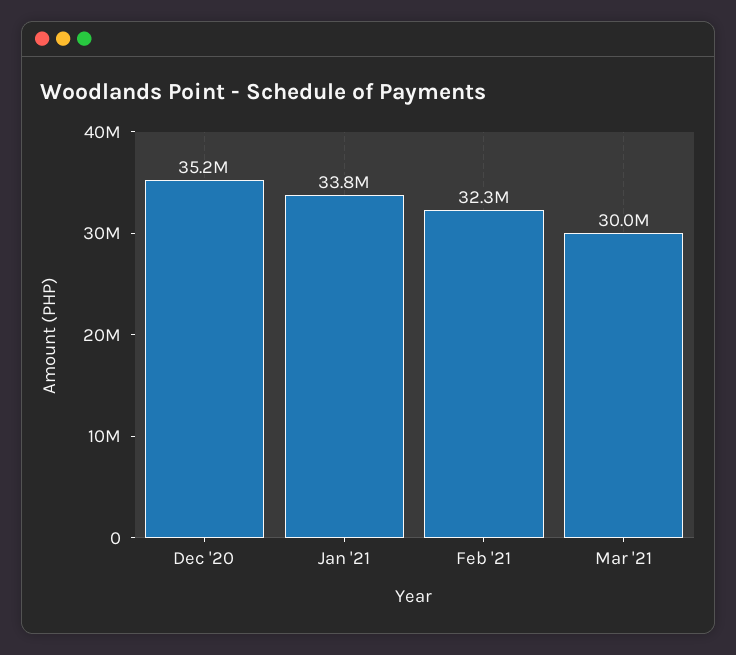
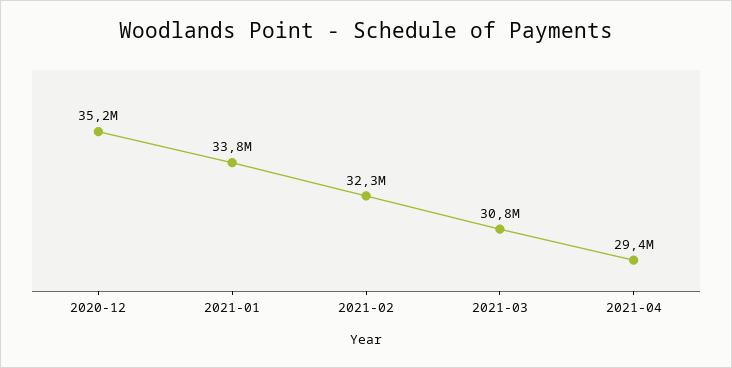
Mar '21: 30000000 -> 30800000
2021-04: none -> 29400000

